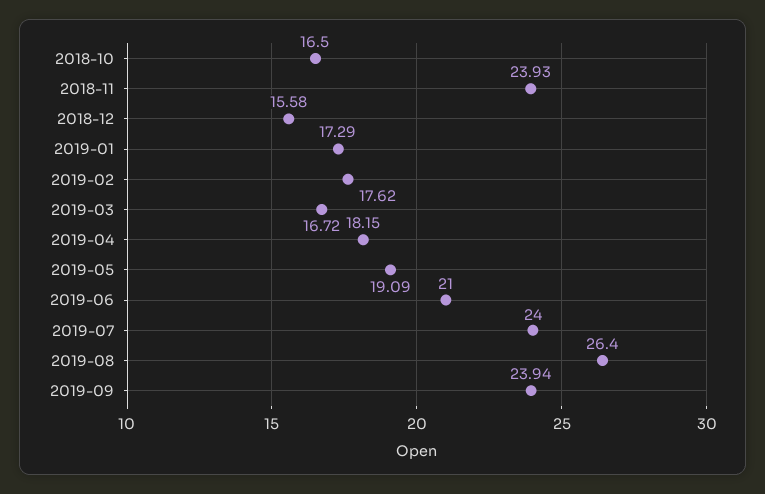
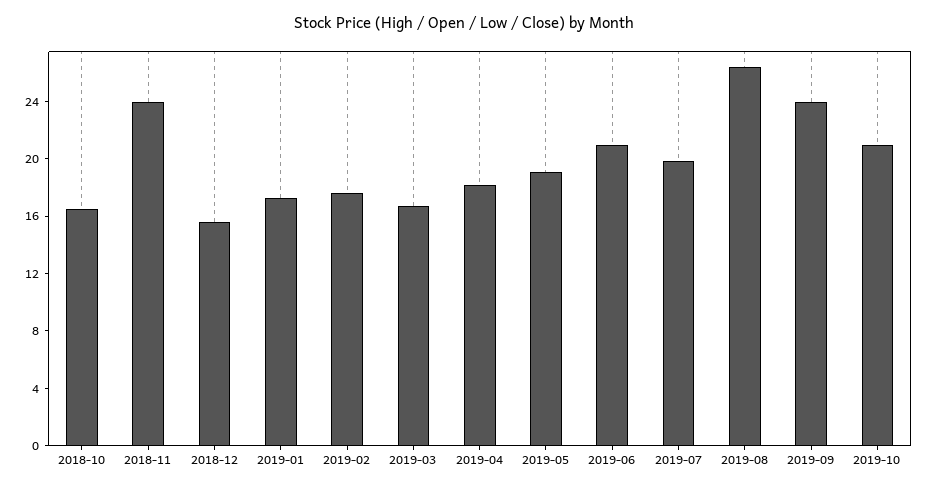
2019-07: 24 -> 20
2019-10: none -> 21

